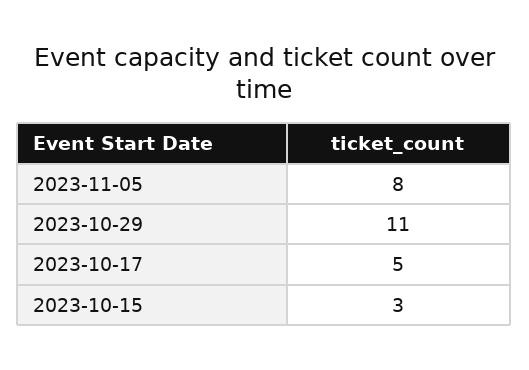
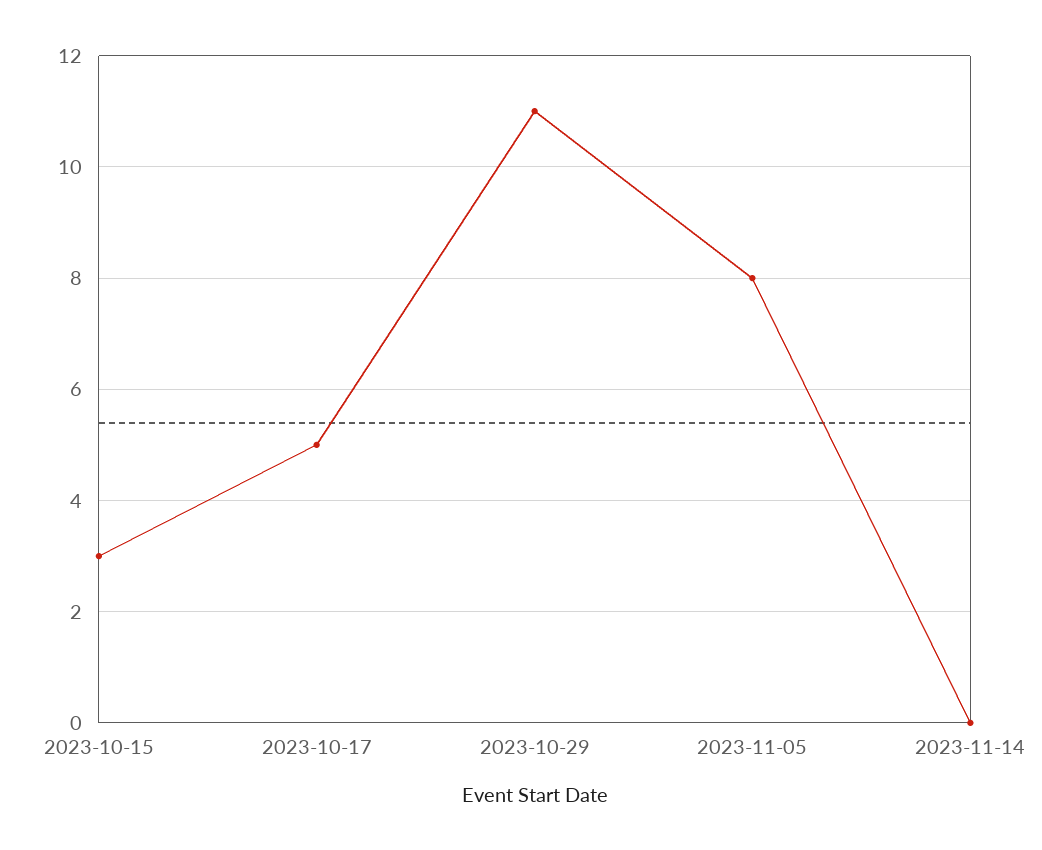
2023-11-14: none -> 0

